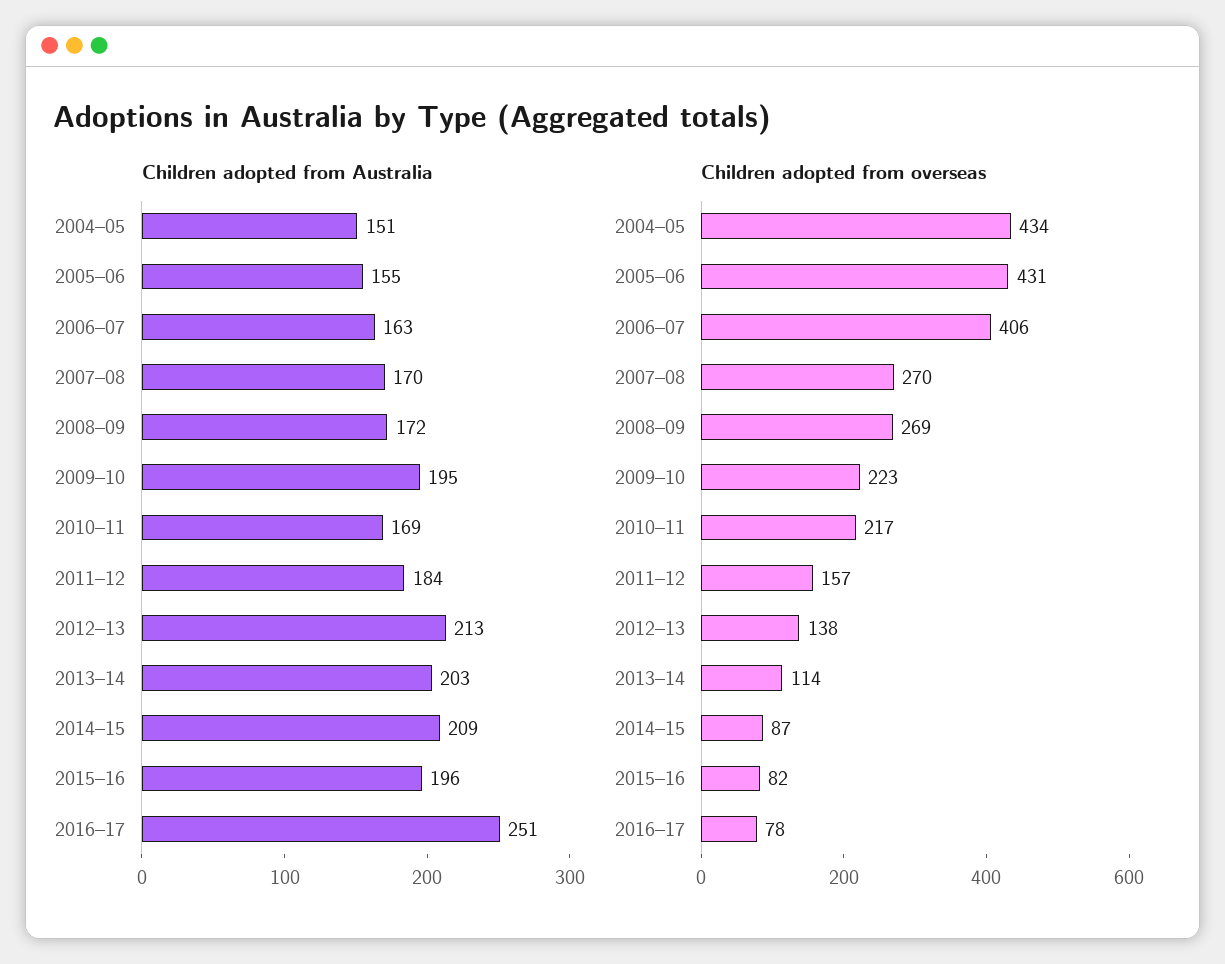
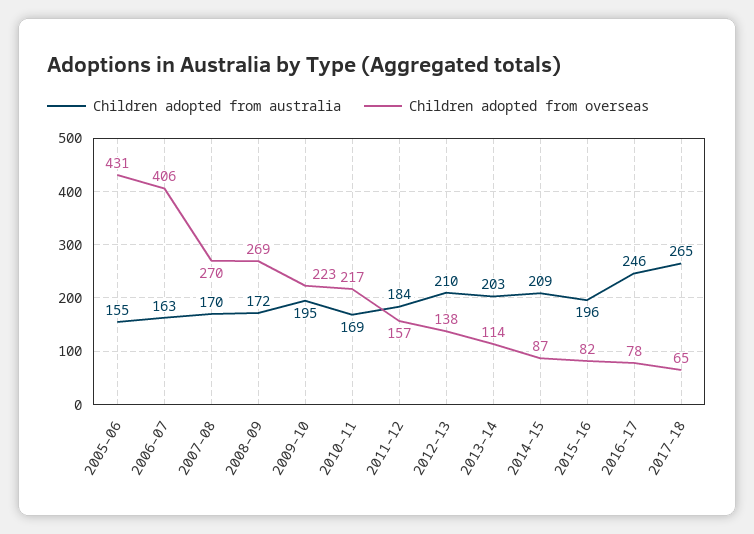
Children adopted from Australia, 2004–05: 151 -> none
Children adopted from Australia, 2012–13: 213 -> 210
Children adopted from Australia, 2016–17: 251 -> 246
Children adopted from overseas, 2004–05: 434 -> none
Children adopted from Australia, 2017–18: none -> 265
Children adopted from overseas, 2017–18: none -> 65

